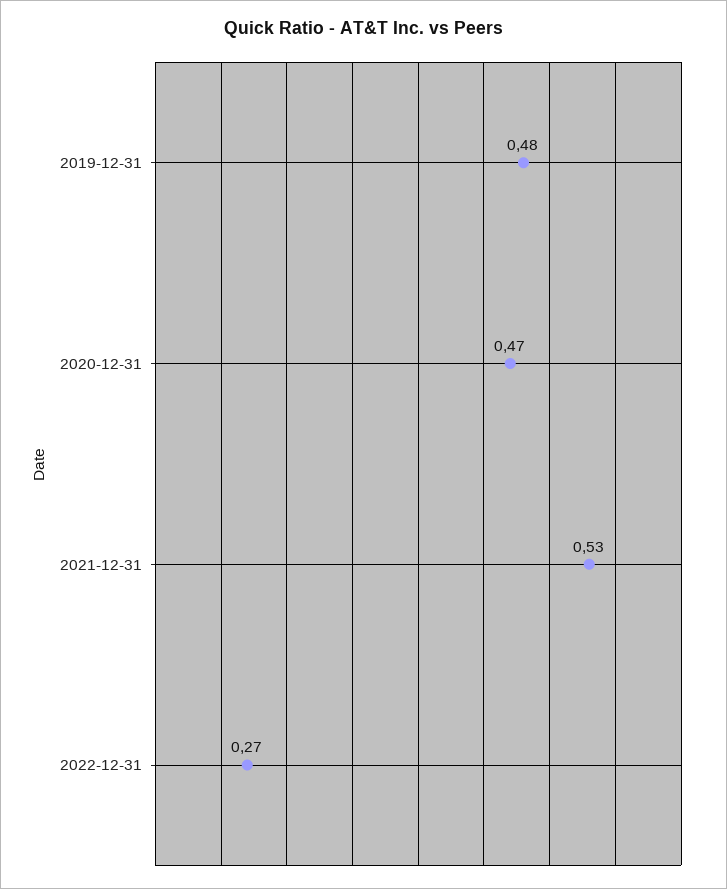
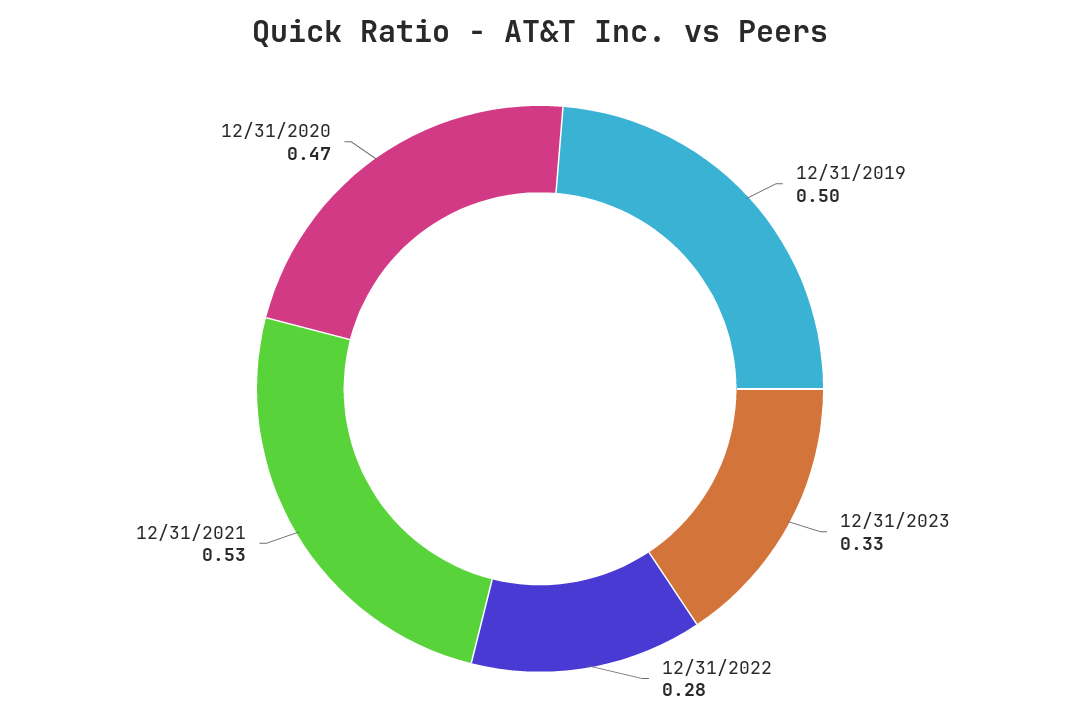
2019-12-31: 0.48 -> 0.5
2022-12-31: 0.27 -> 0.28
12/31/2023: none -> 0.33

